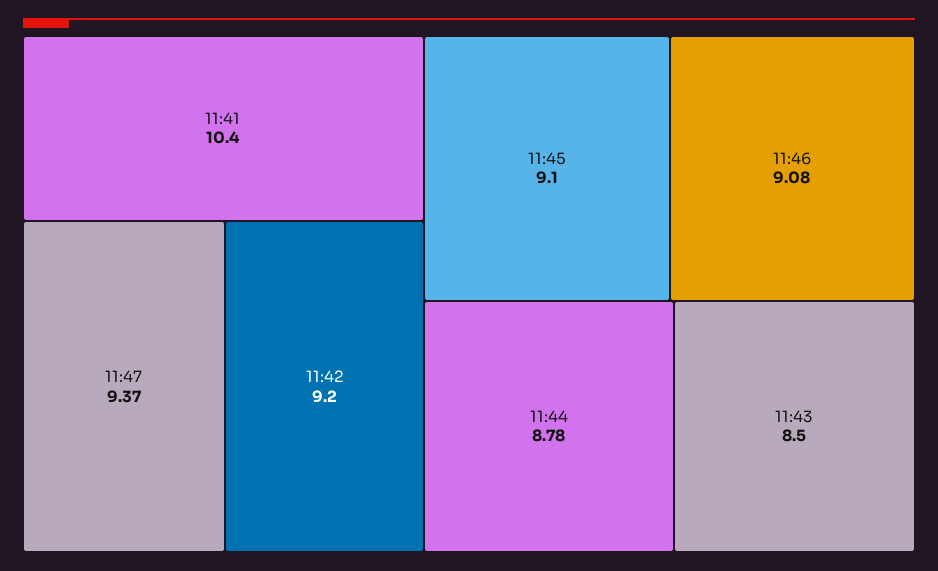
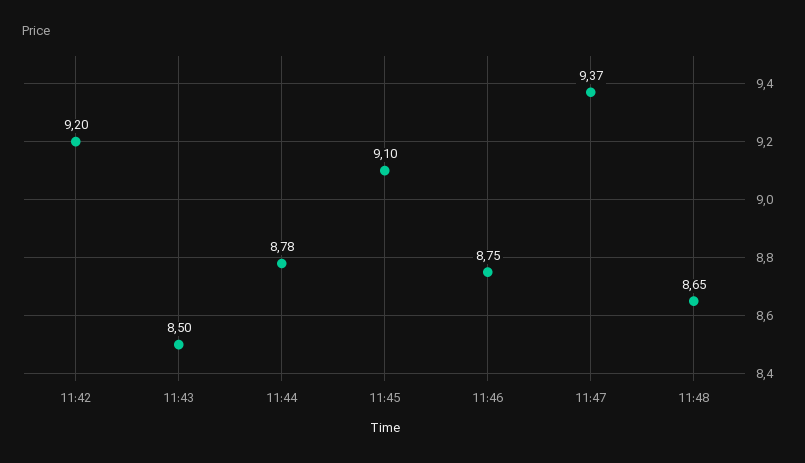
11:41: 10.4 -> none
11:46: 9.08 -> 8.75
11:48: none -> 8.65

